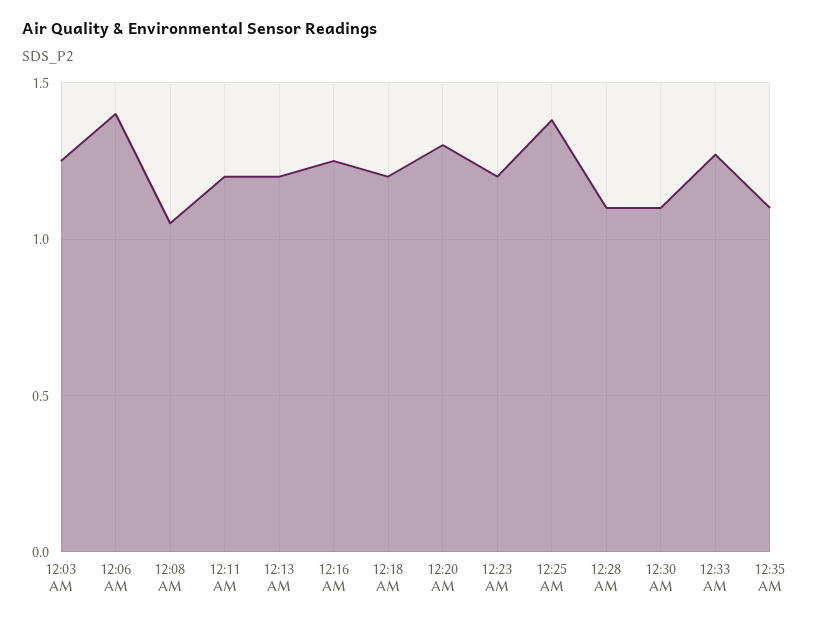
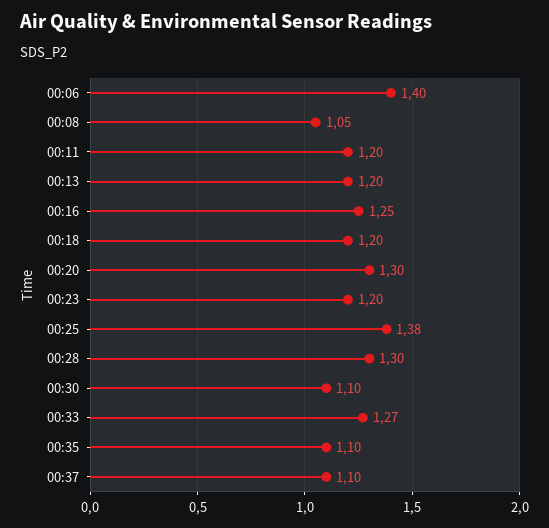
12:03 AM: 1.25 -> none
12:28 AM: 1.1 -> 1.3
00:37: none -> 1.1

